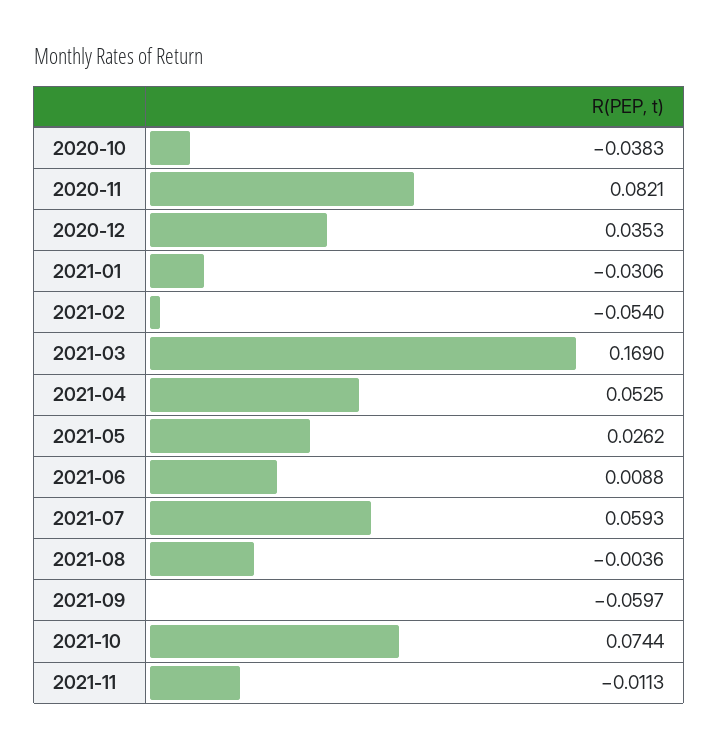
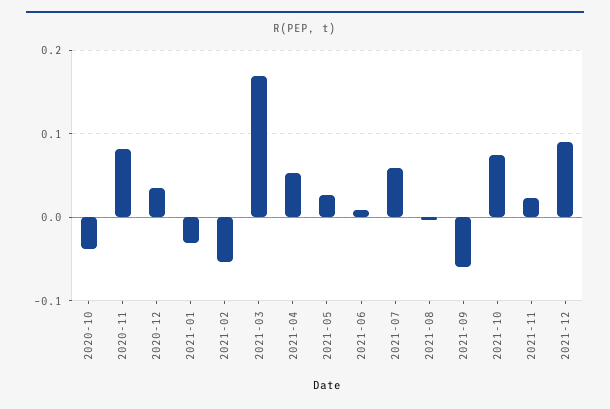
2021-11: -0.0113 -> 0.02
2021-12: none -> 0.09

